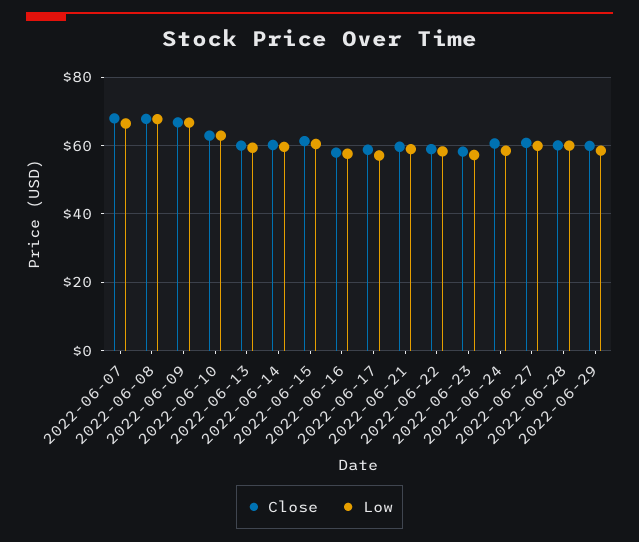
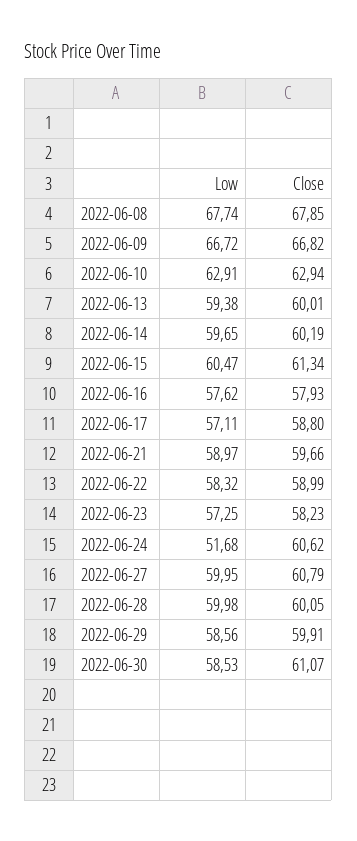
Close, 2022-06-07: 68 -> none
Low, 2022-06-07: 66 -> none
Low, 2022-06-24: 58 -> 51.68
Low, 2022-06-30: none -> 58.53
Close, 2022-06-30: none -> 61.07

